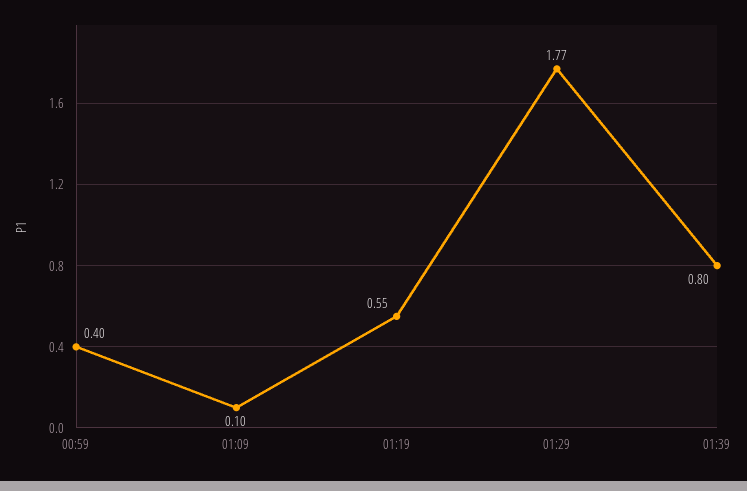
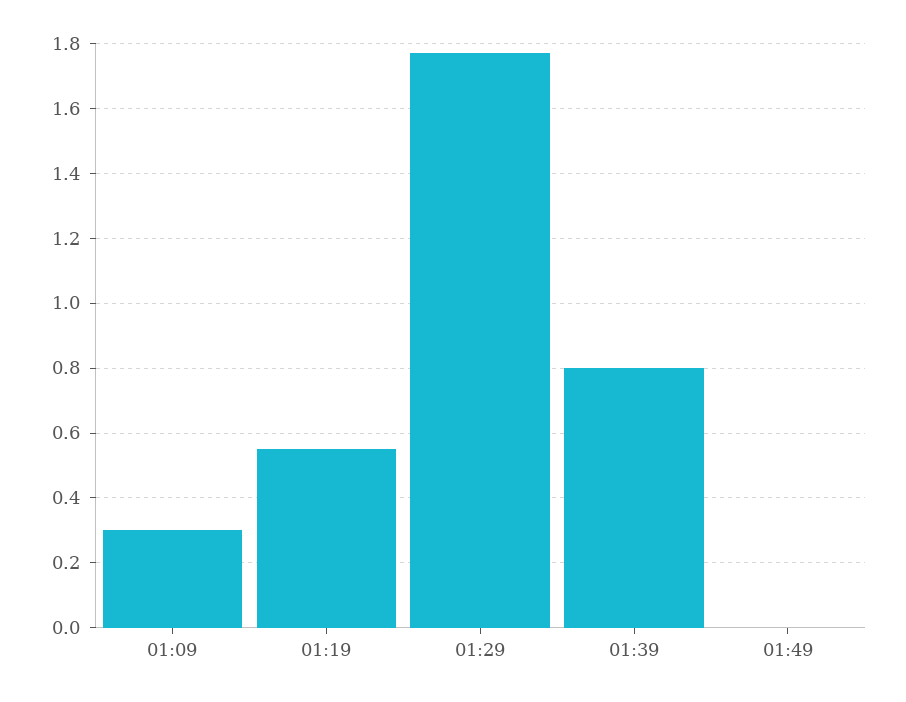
00:59: 0.4 -> none
01:09: 0.1 -> 0.3
01:49: none -> 0

